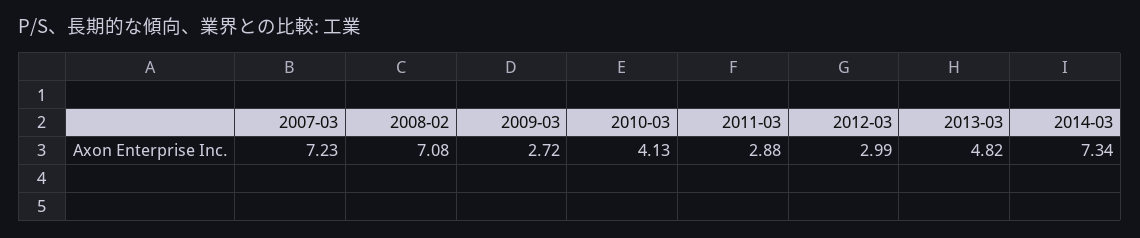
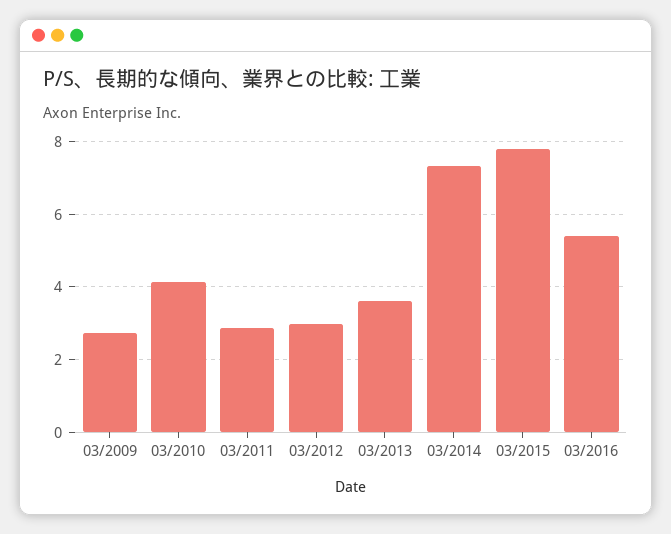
2007-03: 7.23 -> none
2008-02: 7.08 -> none
2013-03: 4.82 -> 3.6
03/2015: none -> 7.8
03/2016: none -> 5.4

